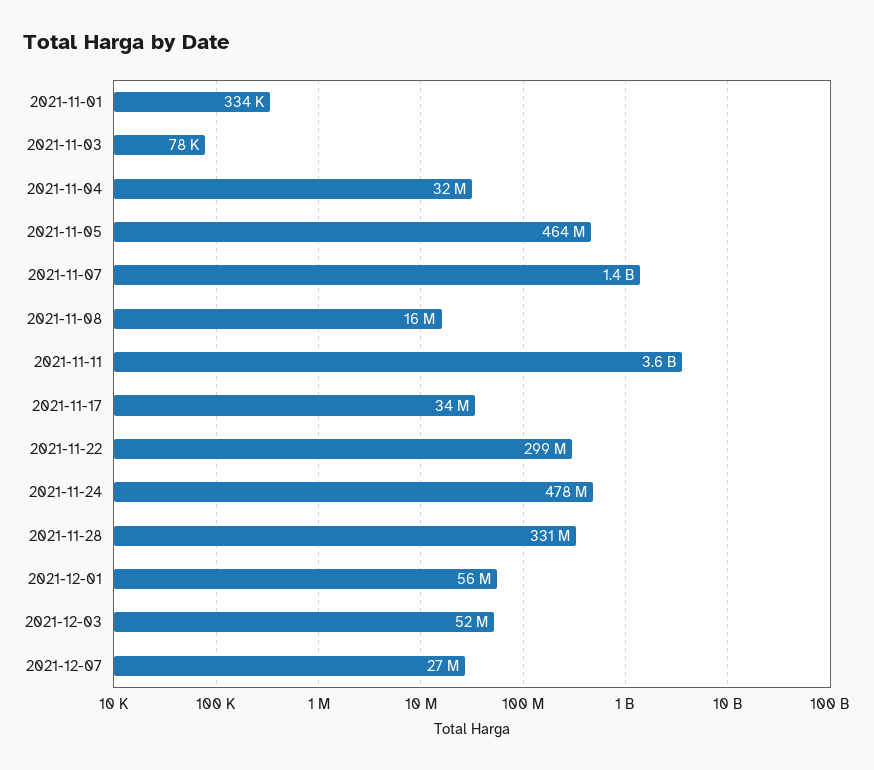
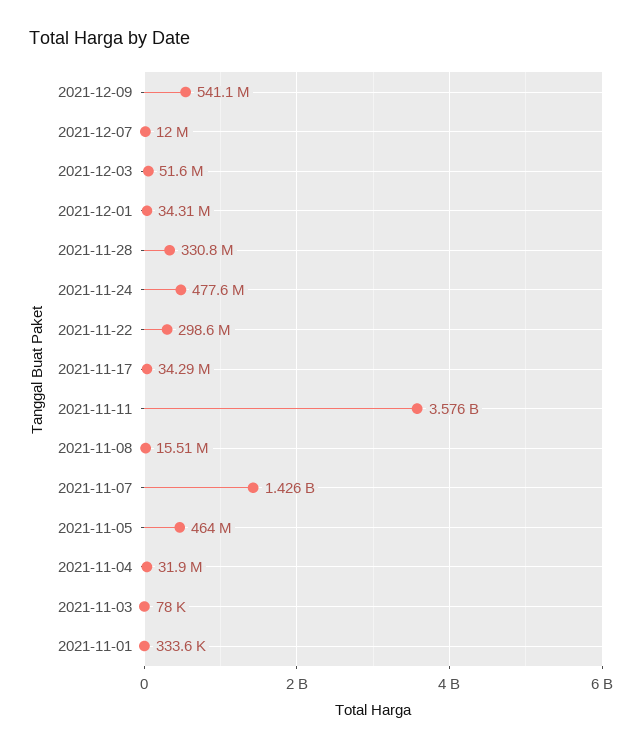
2021-12-01: 56000000 -> 34310000
2021-12-07: 27000000 -> 12000000
2021-12-09: none -> 541100000

